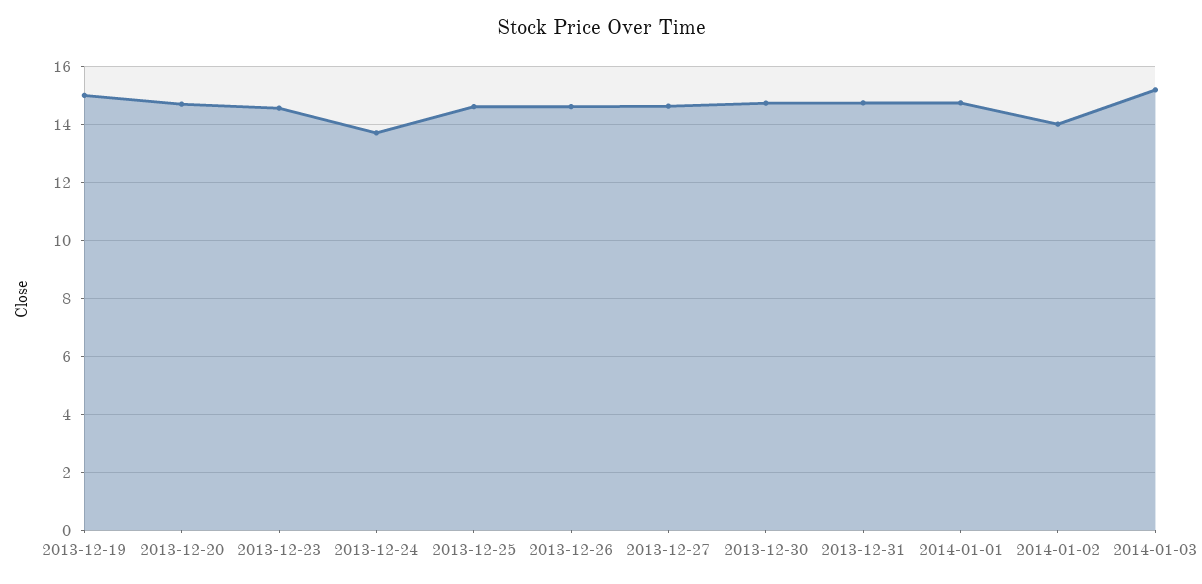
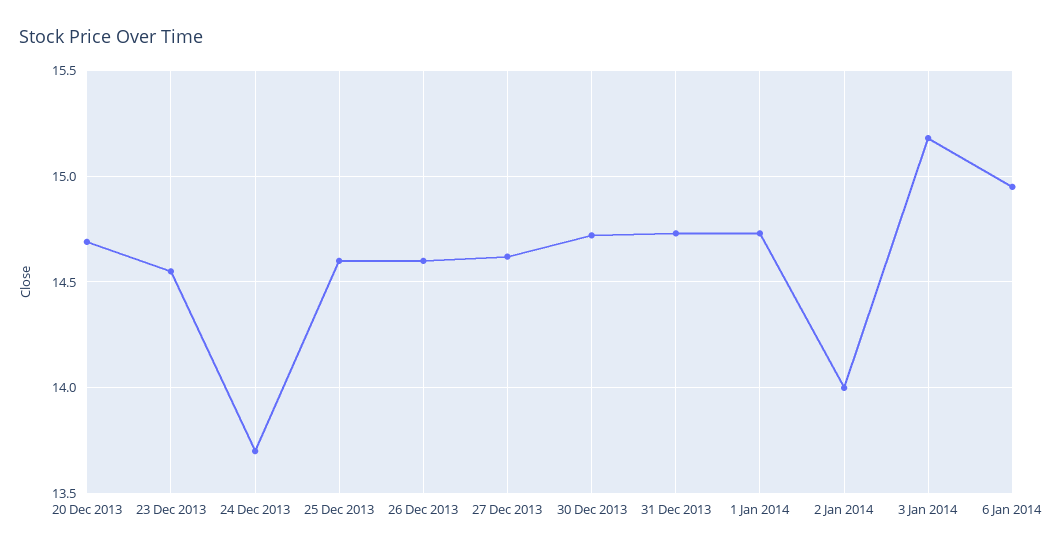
2013-12-19: 15 -> none
6 Jan 2014: none -> 14.95

